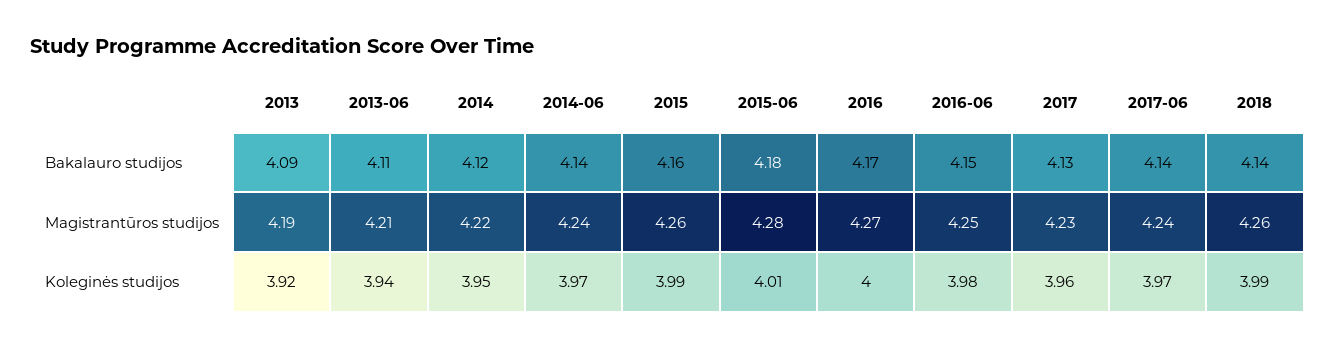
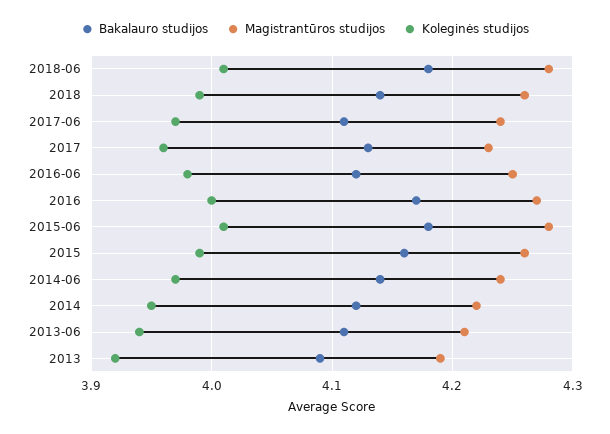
Bakalauro studijos, 2016-06: 4.15 -> 4.12
Bakalauro studijos, 2017-06: 4.14 -> 4.11
Bakalauro studijos, 2018-06: none -> 4.18
Magistrantūros studijos, 2018-06: none -> 4.28
Koleginės studijos, 2018-06: none -> 4.01

